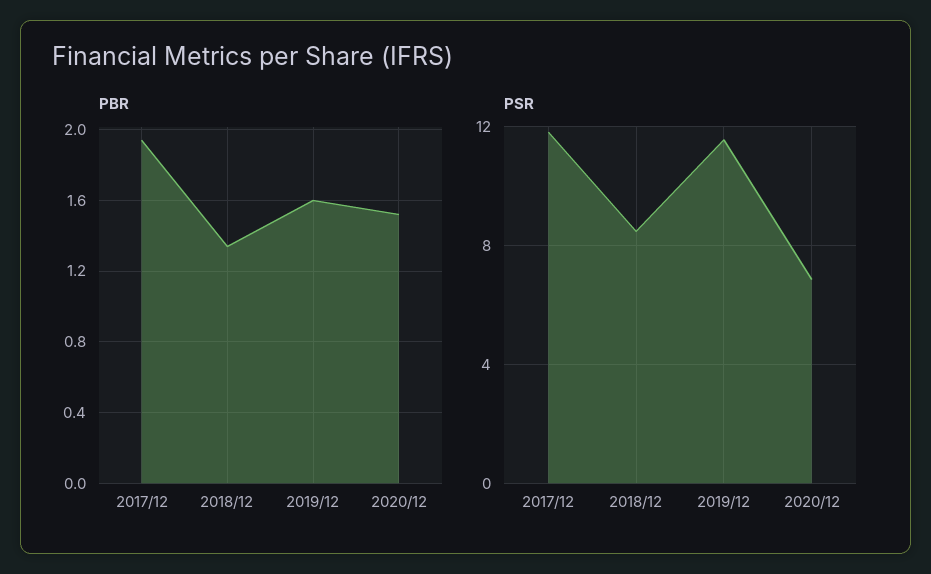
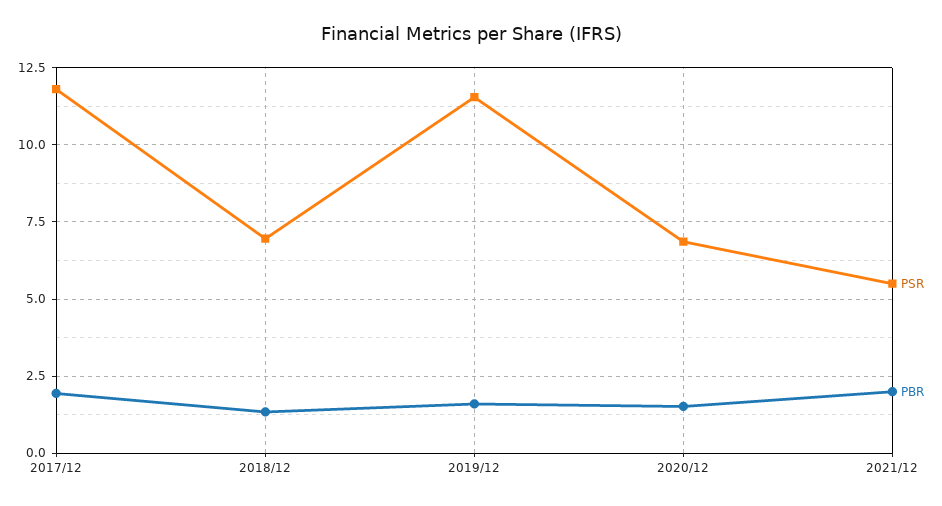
PSR, 2018/12: 8.5 -> 7
PSR, 2021/12: none -> 5.5
PBR, 2021/12: none -> 2

